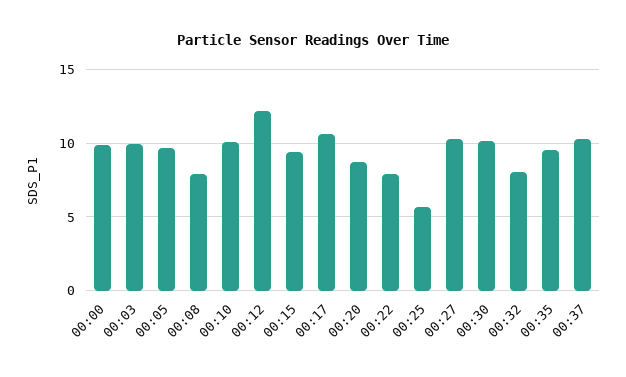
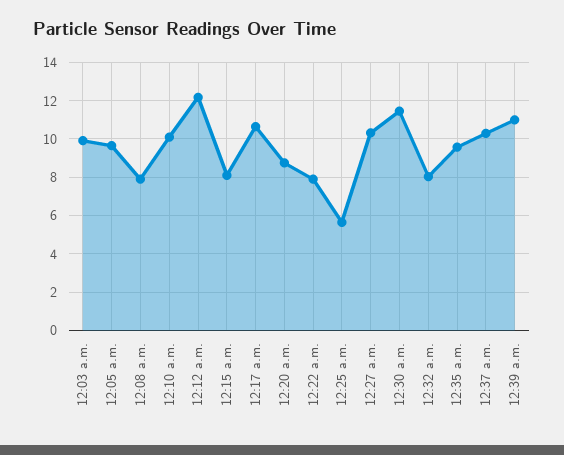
00:00: 10 -> none
00:15: 9.5 -> 8
00:30: 10 -> 11.5
12:39 a.m.: none -> 11

